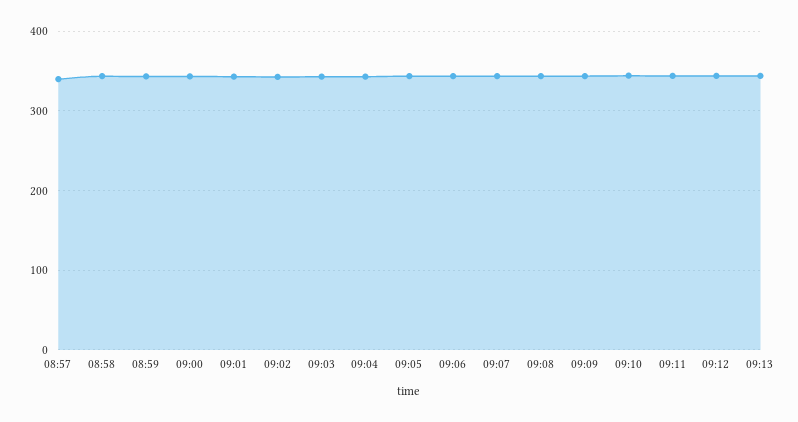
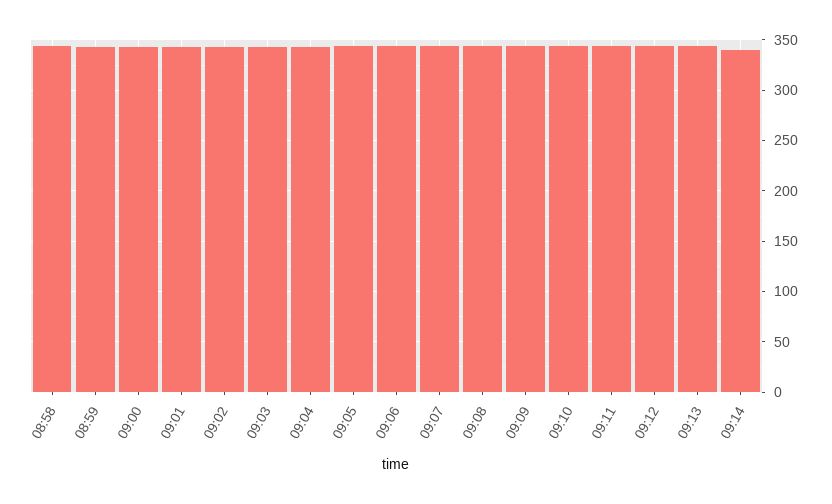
08:57: 340 -> none
09:14: none -> 340

